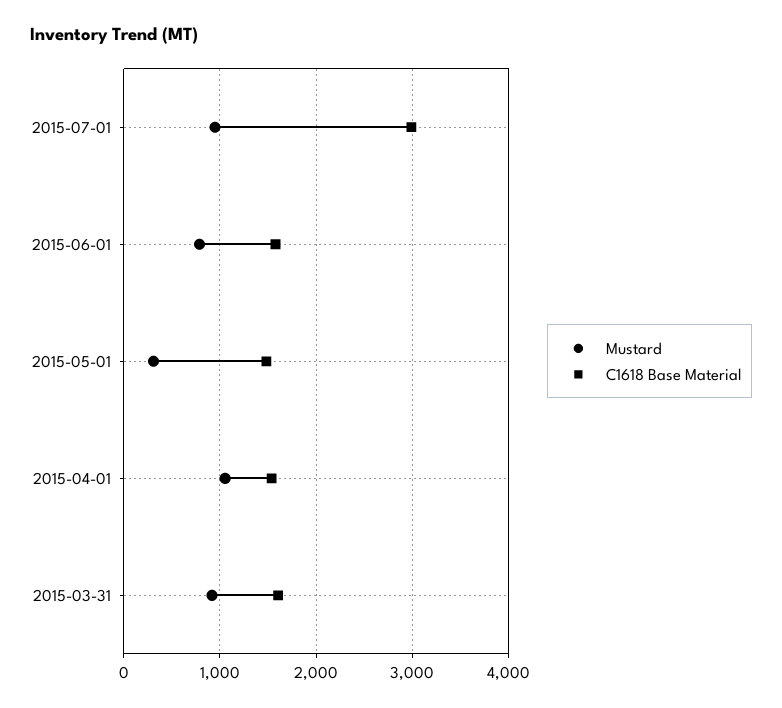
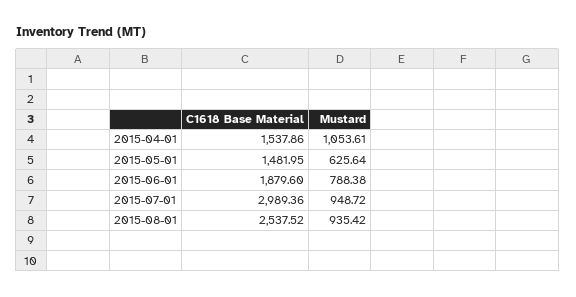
C1618 Base Material, 2015-06-01: 1600 -> 1879.6
Mustard, 2015-05-01: 300 -> 625.64
Mustard, 2015-03-31: 900 -> none
C1618 Base Material, 2015-03-31: 1600 -> none
C1618 Base Material, 2015-08-01: none -> 2537.52
Mustard, 2015-08-01: none -> 935.42

